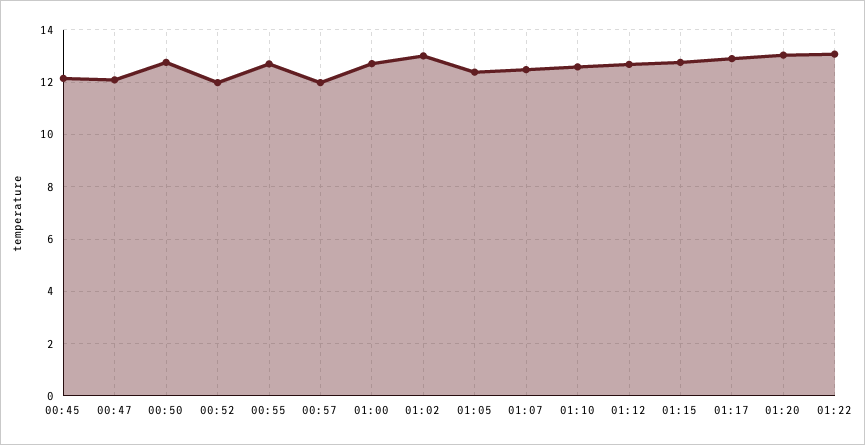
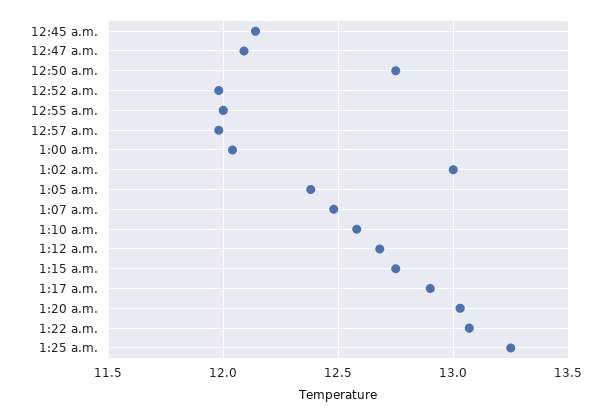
00:55: 12.75 -> 12
01:00: 12.75 -> 12.05
1:25 a.m.: none -> 13.25

